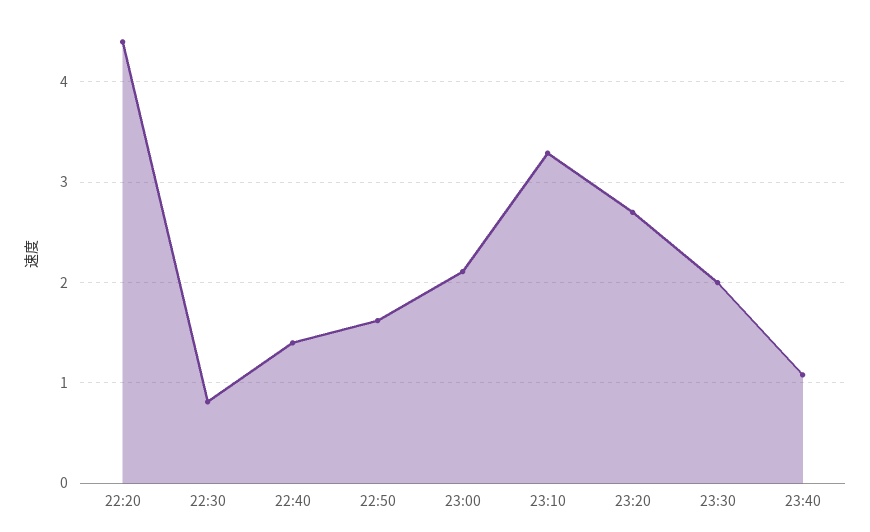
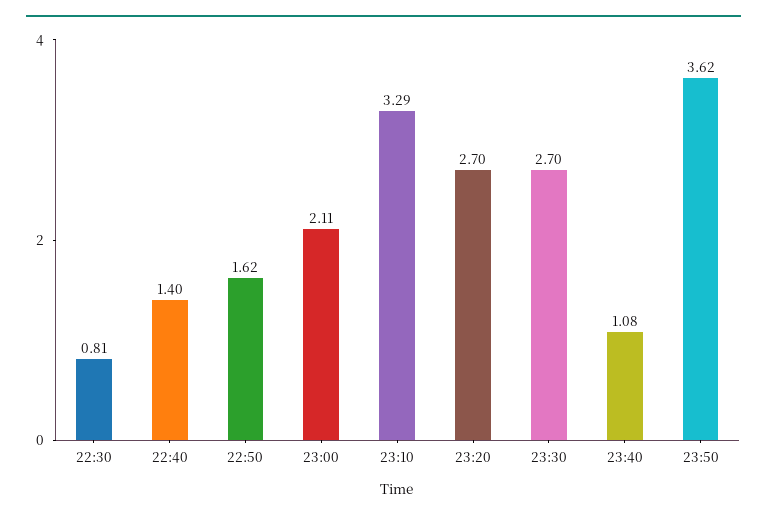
22:20: 4.4 -> none
23:30: 2 -> 2.7
23:50: none -> 3.62

